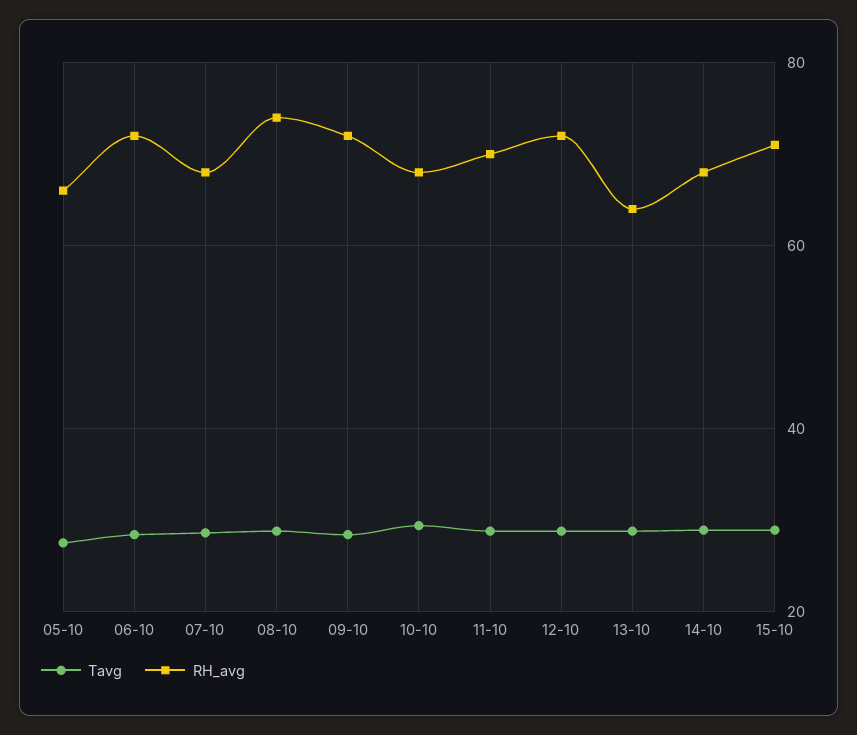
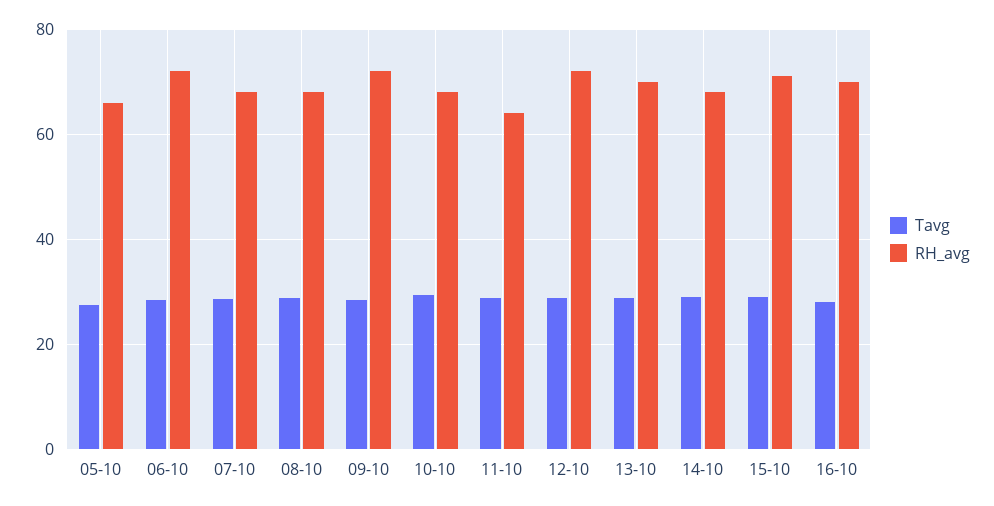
RH_avg, 08-10: 74 -> 68
RH_avg, 11-10: 70 -> 64
RH_avg, 13-10: 64 -> 70
Tavg, 16-10: none -> 28
RH_avg, 16-10: none -> 70

